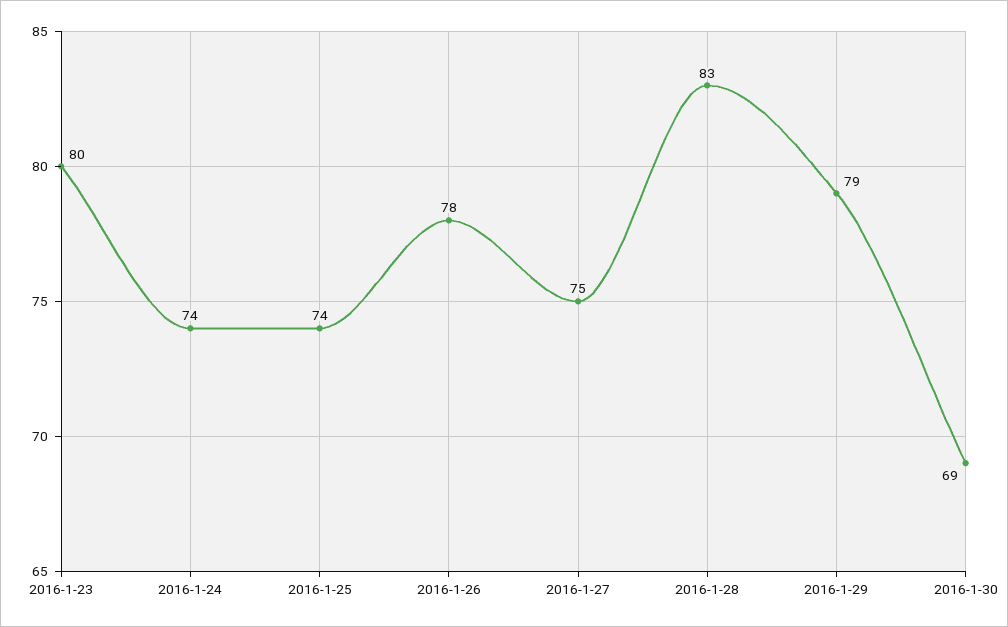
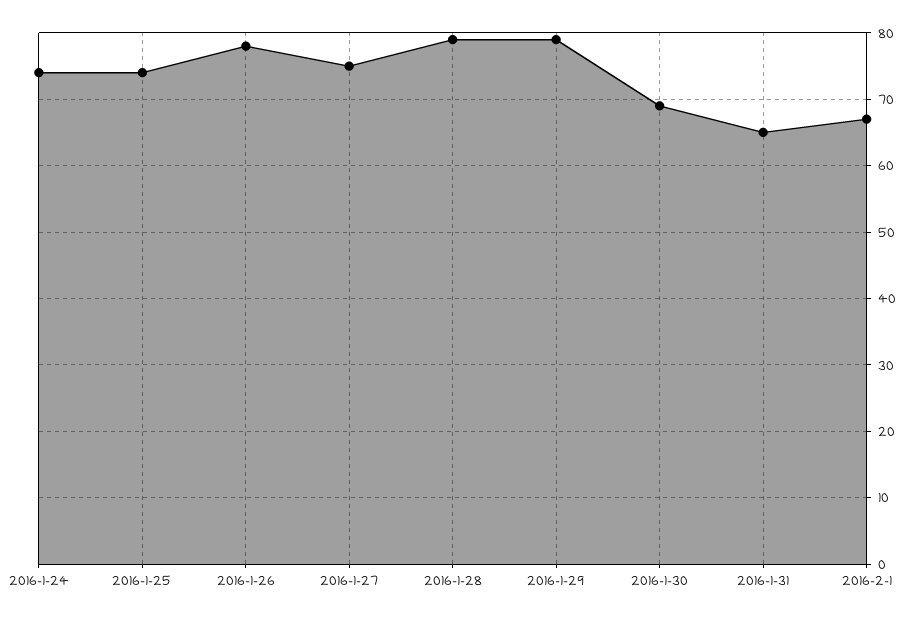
2016-1-23: 80 -> none
2016-1-28: 83 -> 79
2016-1-31: none -> 65
2016-2-1: none -> 67

